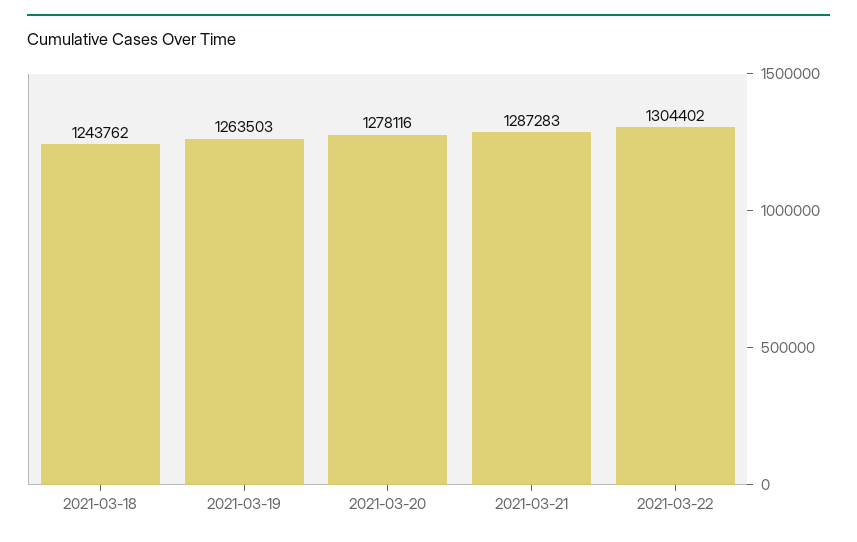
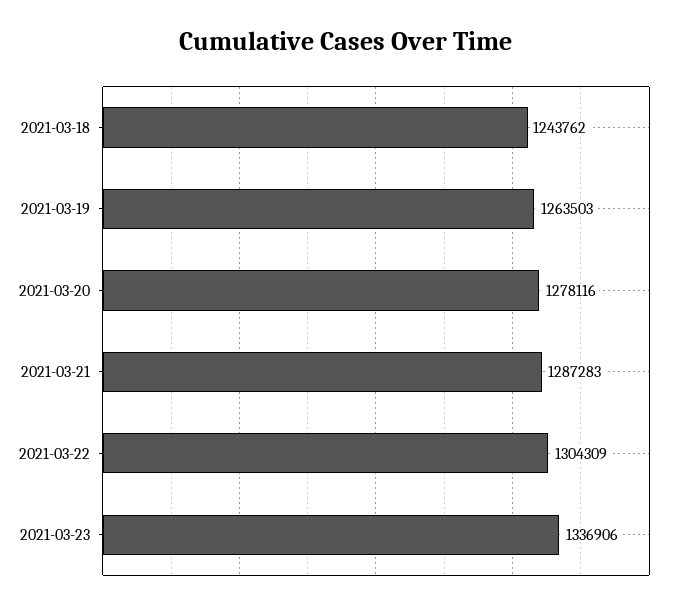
2021-03-22: 1304402 -> 1304309
2021-03-23: none -> 1336906

